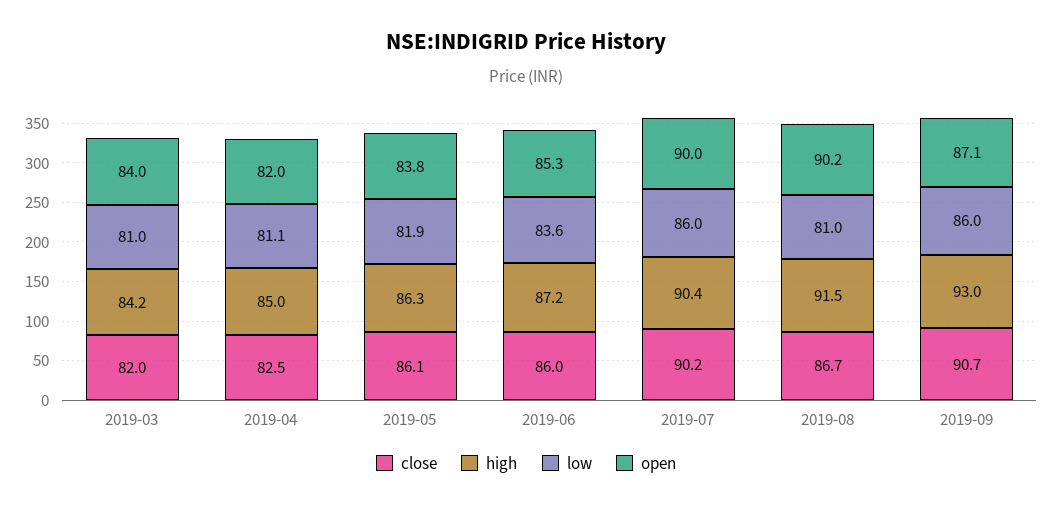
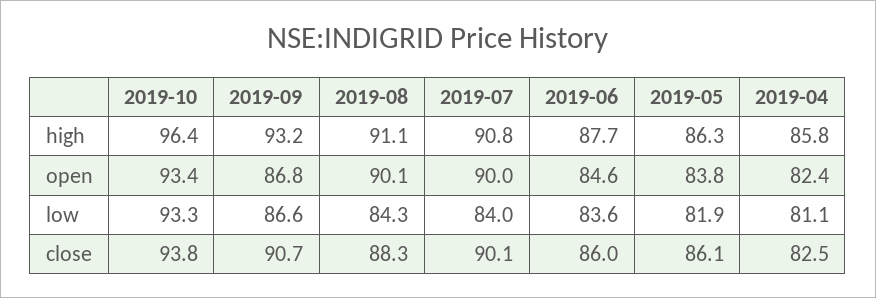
close, 2019-03: 82 -> none
high, 2019-03: 84.2 -> none
low, 2019-03: 81 -> none
open, 2019-03: 84 -> none
high, 2019-04: 85 -> 85.8
open, 2019-04: 82 -> 82.4
high, 2019-06: 87.2 -> 87.7
open, 2019-06: 85.3 -> 84.6
close, 2019-07: 90.2 -> 90.1
high, 2019-07: 90.4 -> 90.8
low, 2019-07: 86 -> 84
close, 2019-08: 86.7 -> 88.3
high, 2019-08: 91.5 -> 91.1
low, 2019-08: 81 -> 84.3
open, 2019-08: 90.2 -> 90.1
high, 2019-09: 93 -> 93.2
low, 2019-09: 86 -> 86.6
open, 2019-09: 87.1 -> 86.8
high, 2019-10: none -> 96.4
open, 2019-10: none -> 93.4
low, 2019-10: none -> 93.3
close, 2019-10: none -> 93.8

